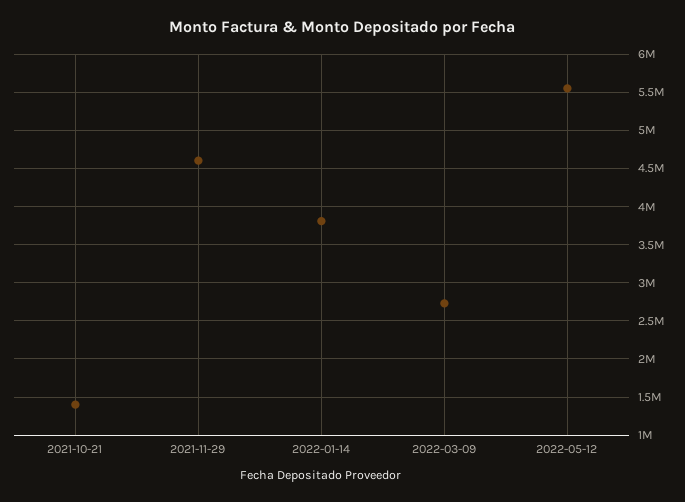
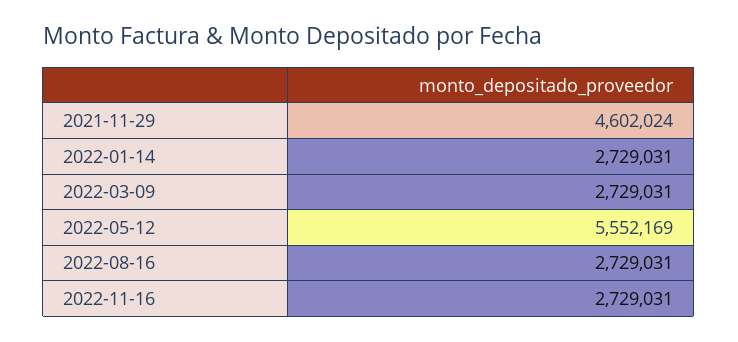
2021-10-21: 1400000 -> none
2022-01-14: 3800000 -> 2729031
2022-08-16: none -> 2729031
2022-11-16: none -> 2729031

